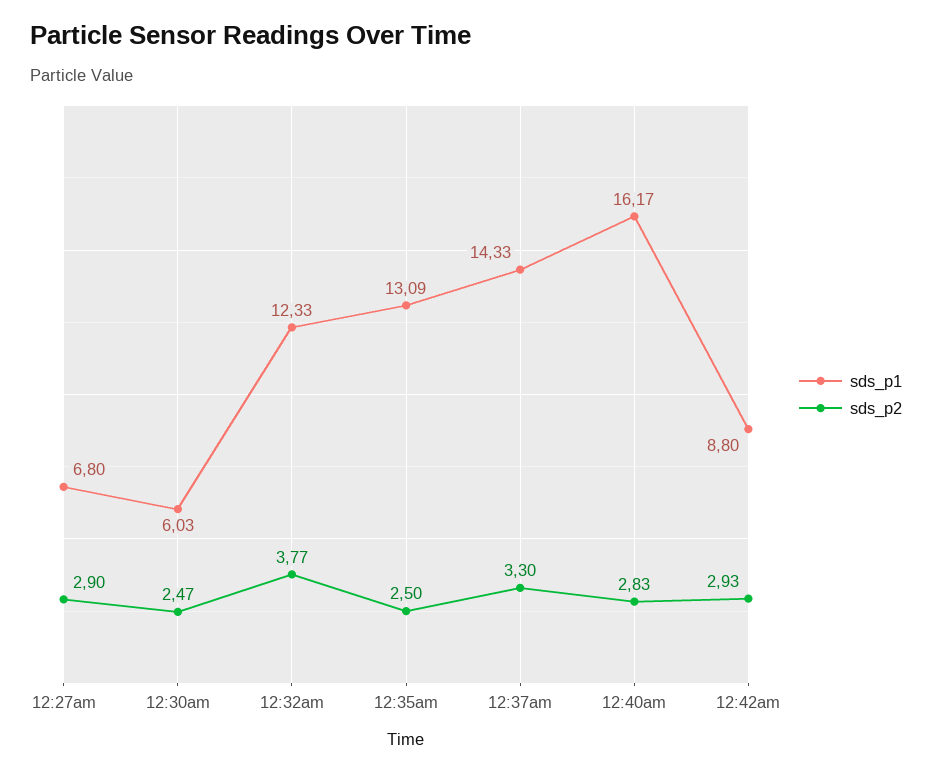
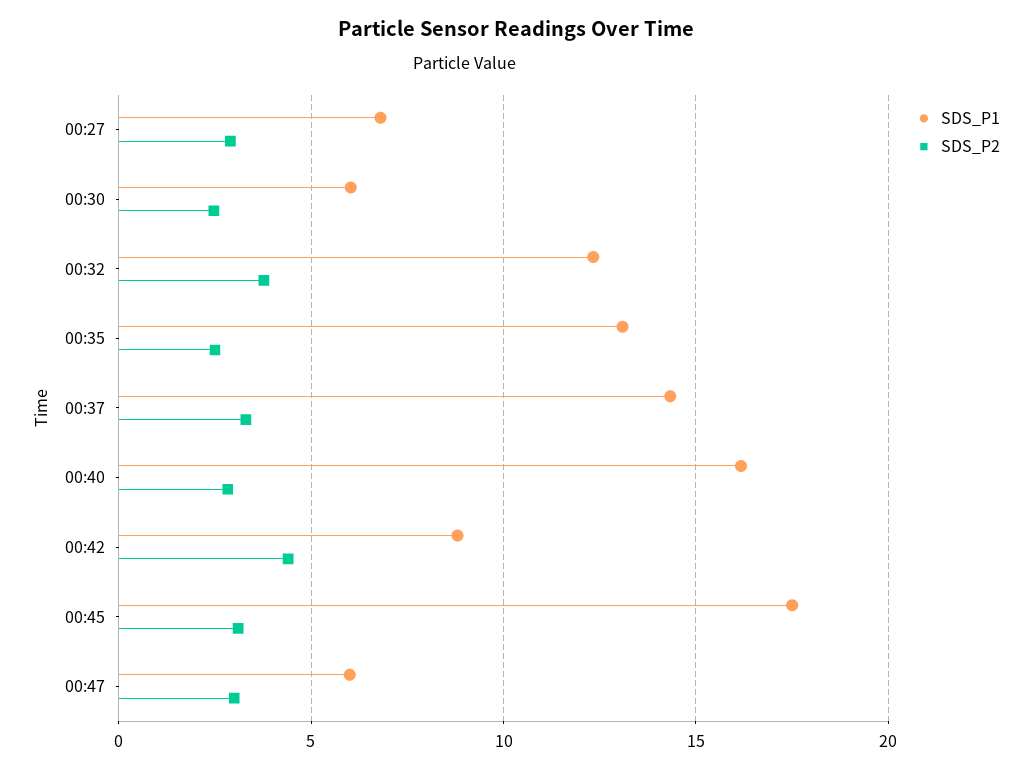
sds_p2, 12:42am: 2.93 -> 4.5
sds_p1, 00:45: none -> 17.5
sds_p2, 00:45: none -> 3
sds_p1, 00:47: none -> 6
sds_p2, 00:47: none -> 3

